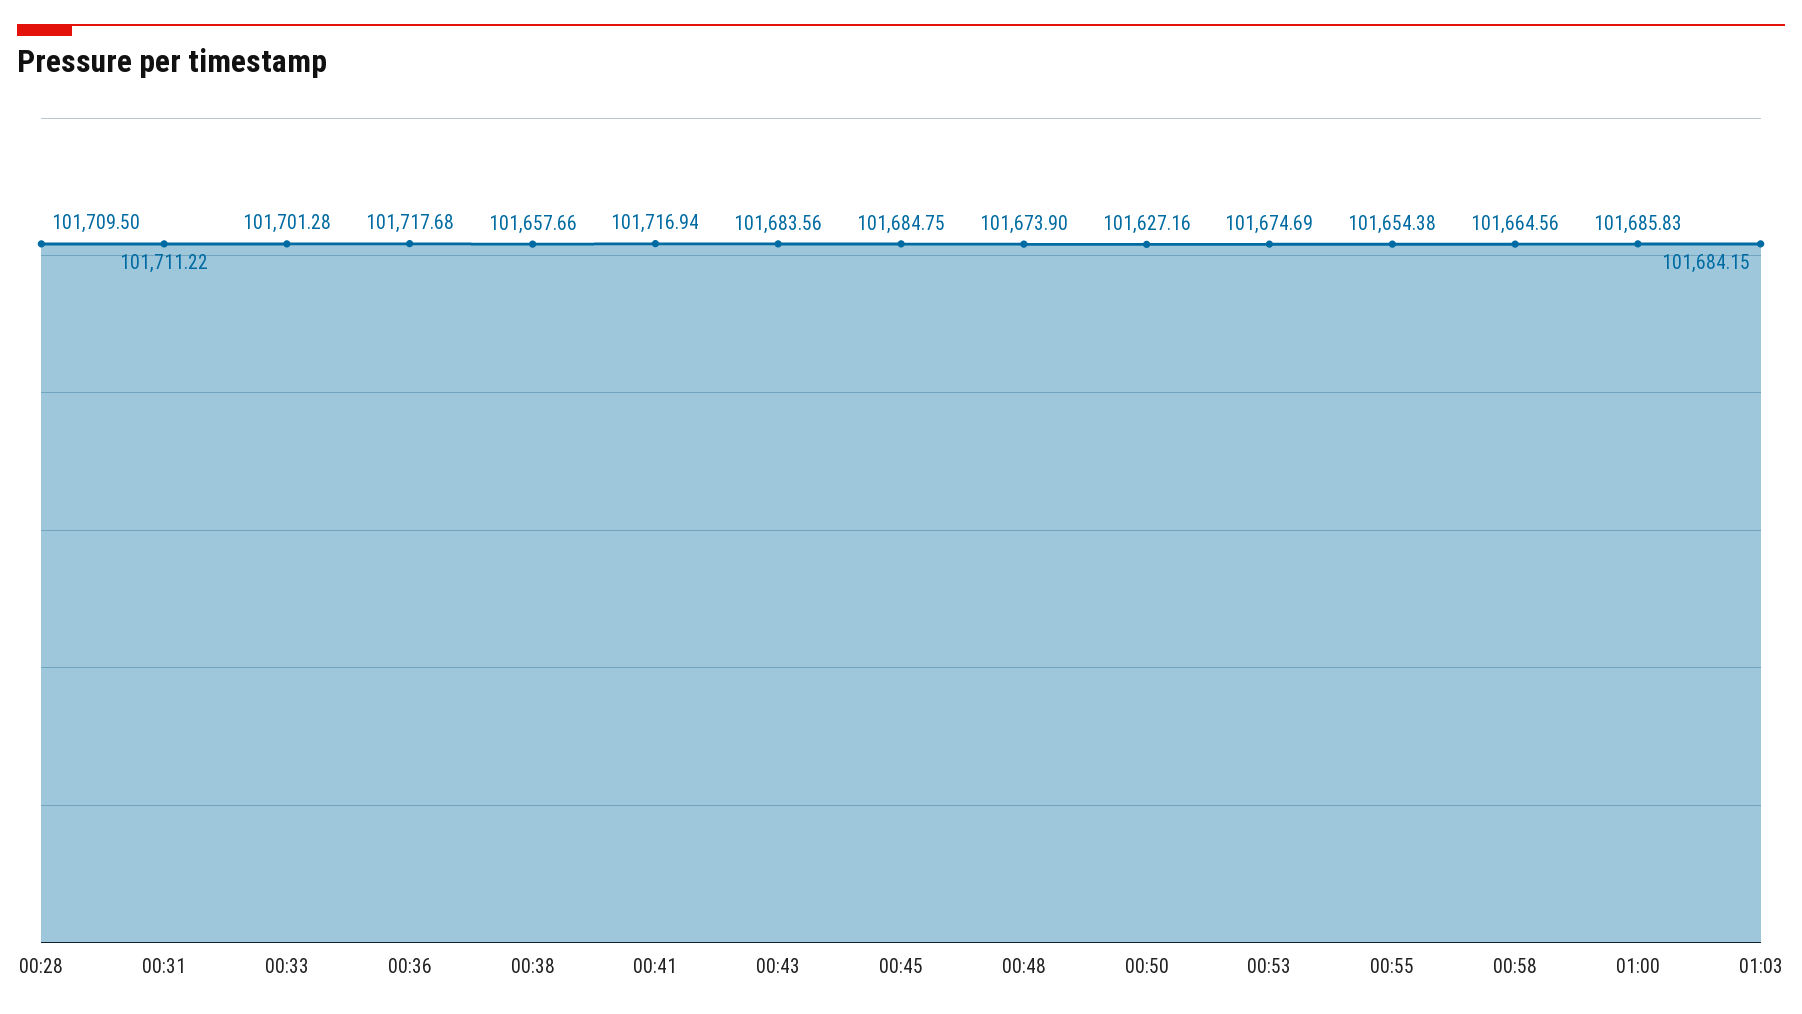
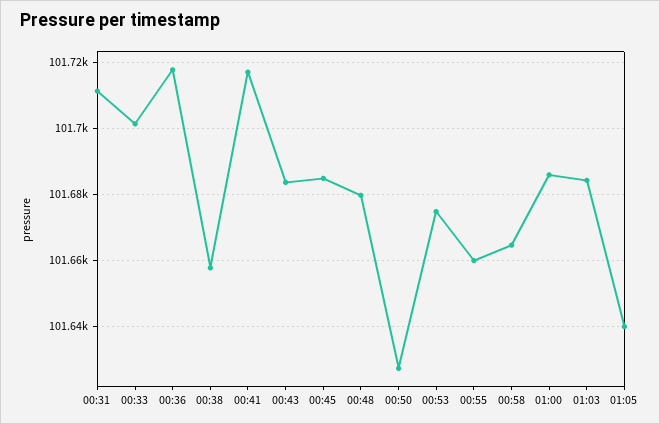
00:28: 101709.5 -> none
00:48: 101673.9 -> 101680
00:55: 101654.38 -> 101660
01:05: none -> 101640

